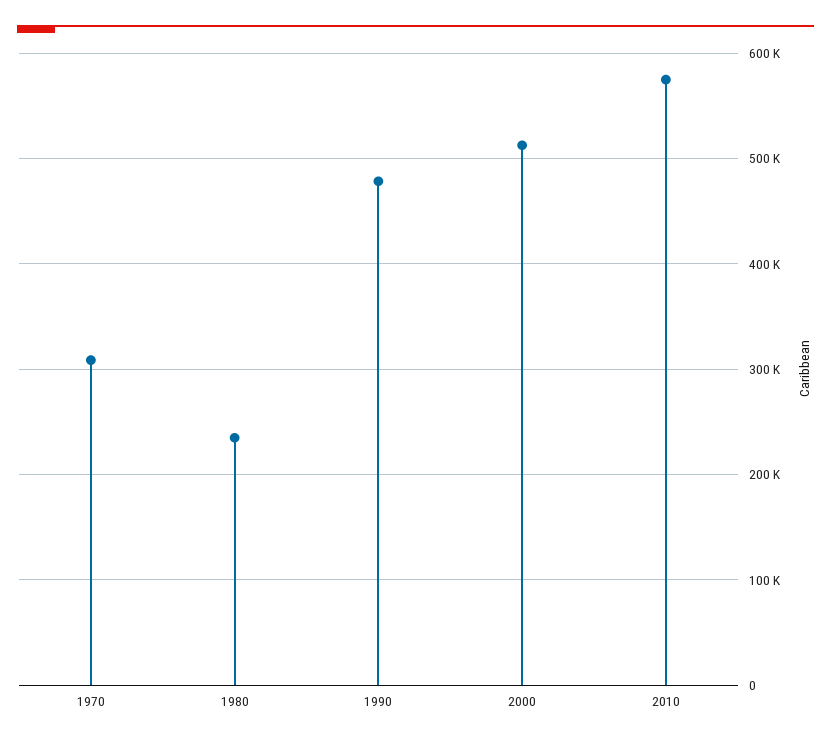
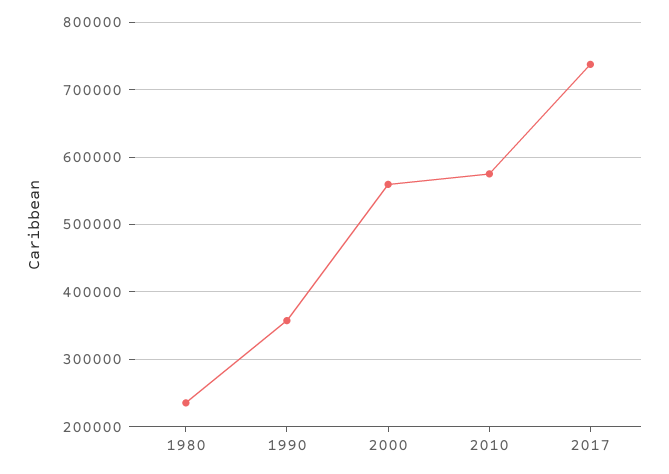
1970: 310000 -> none
1990: 480000 -> 360000
2000: 510000 -> 560000
2017: none -> 740000

